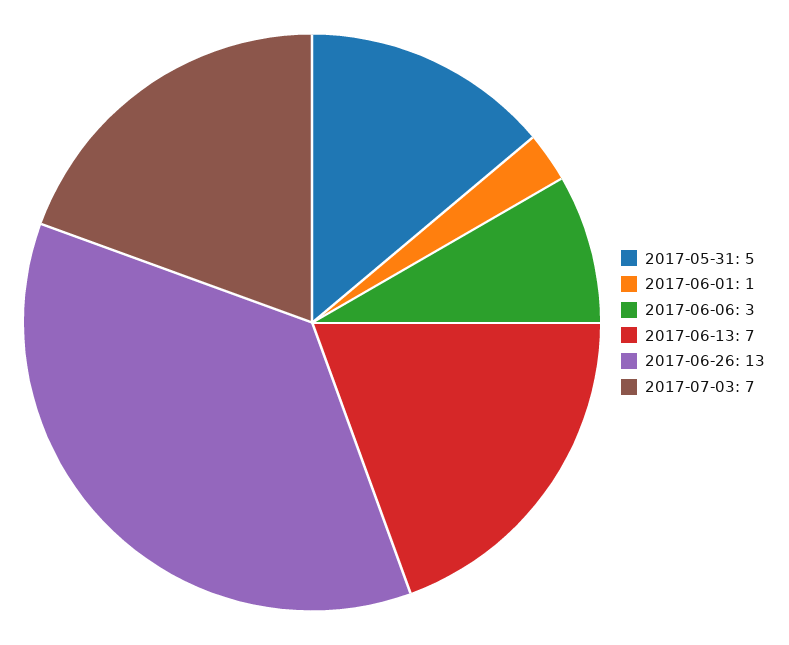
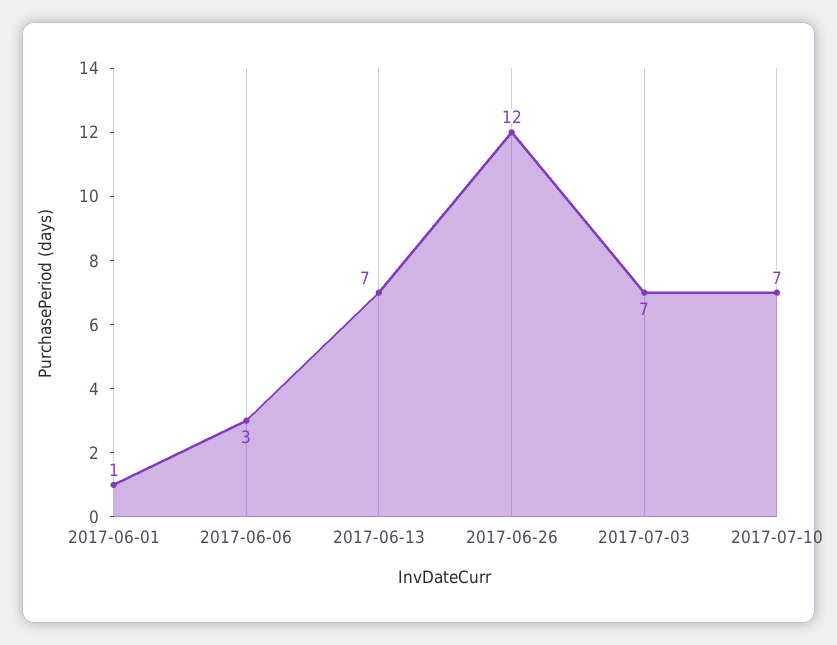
2017-05-31: 5 -> none
2017-06-26: 13 -> 12
2017-07-10: none -> 7

